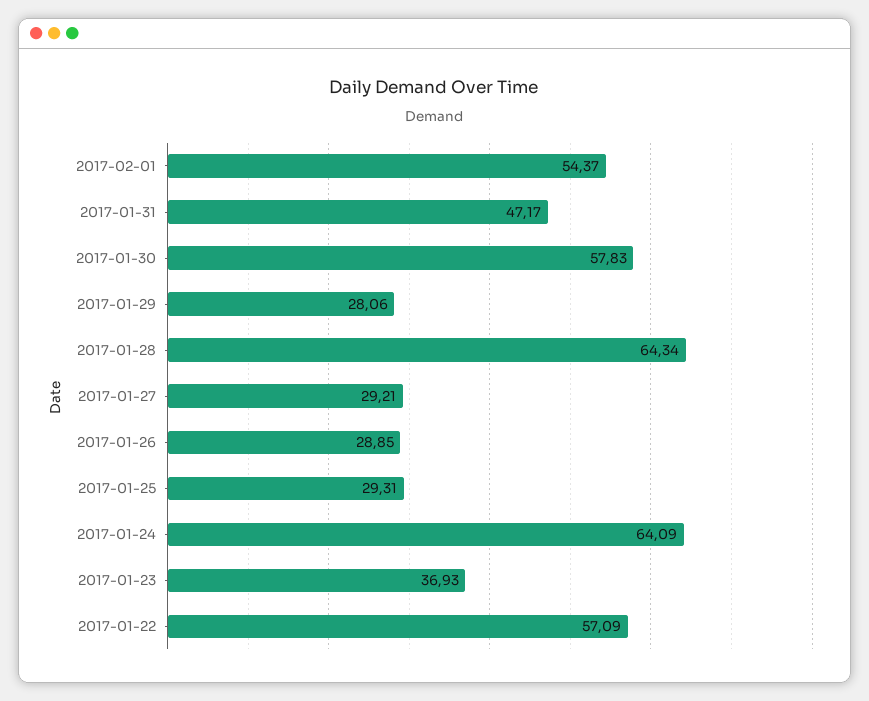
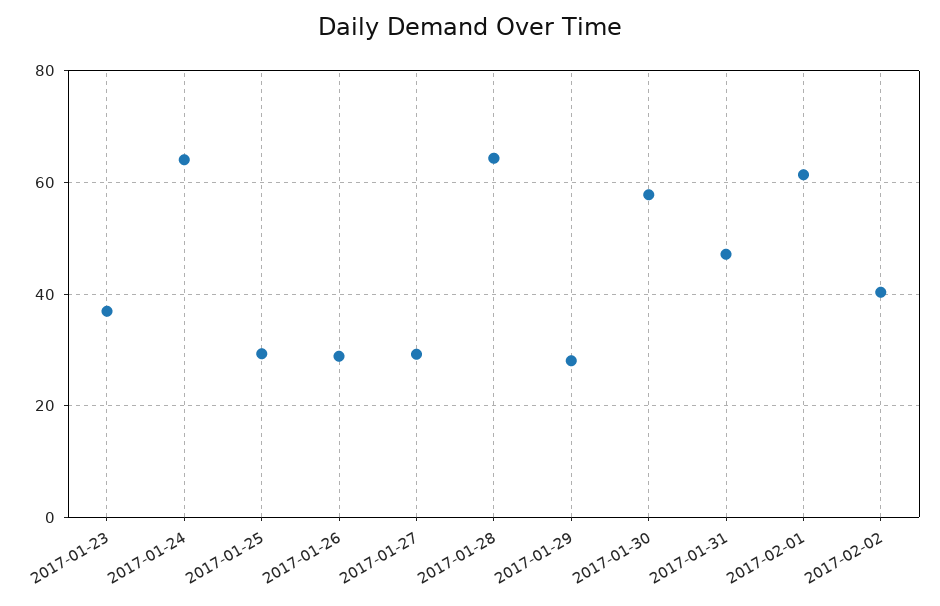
2017-02-01: 54.37 -> 62
2017-01-22: 57.09 -> none
2017-02-02: none -> 40

